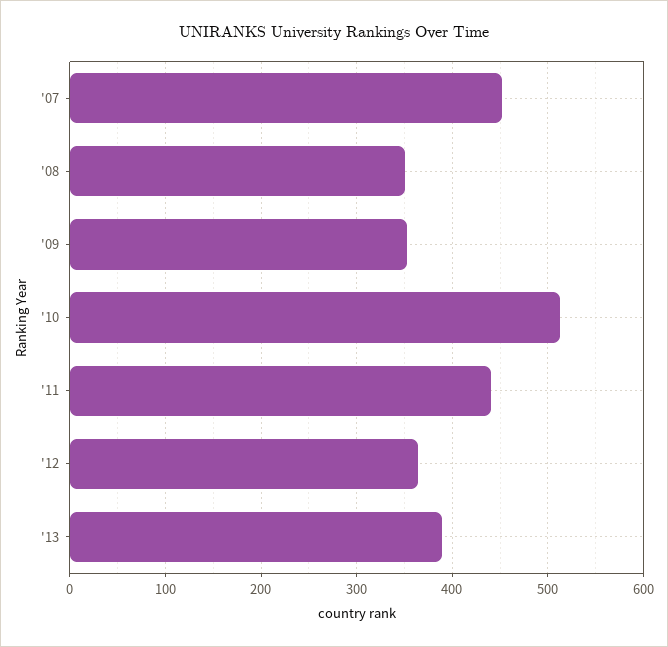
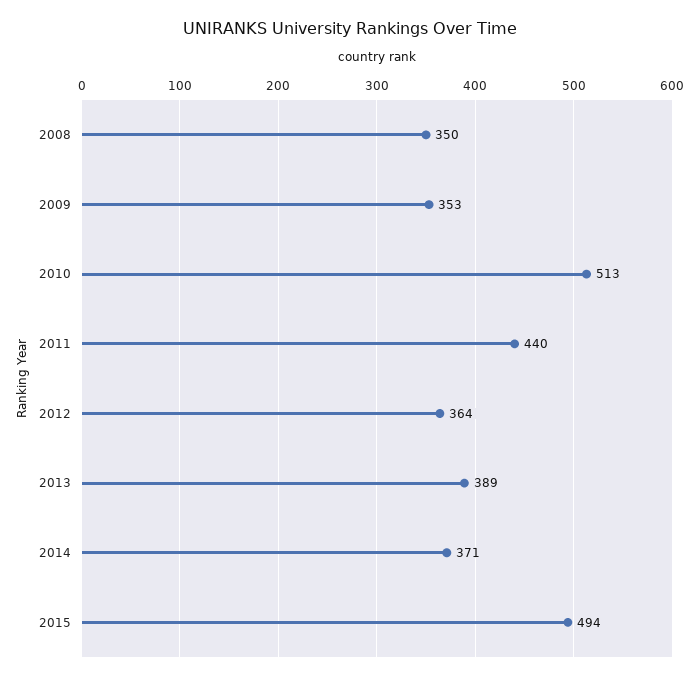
'07: 450 -> none
2014: none -> 371
2015: none -> 494

